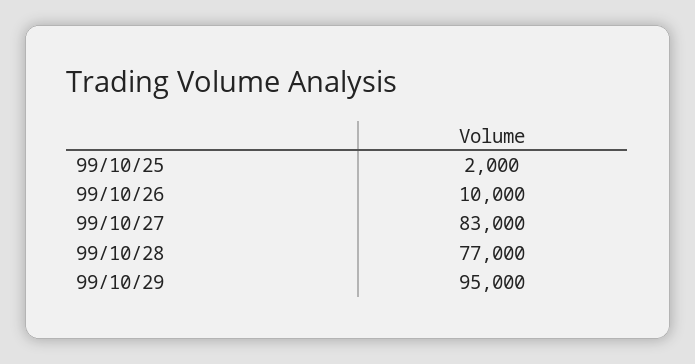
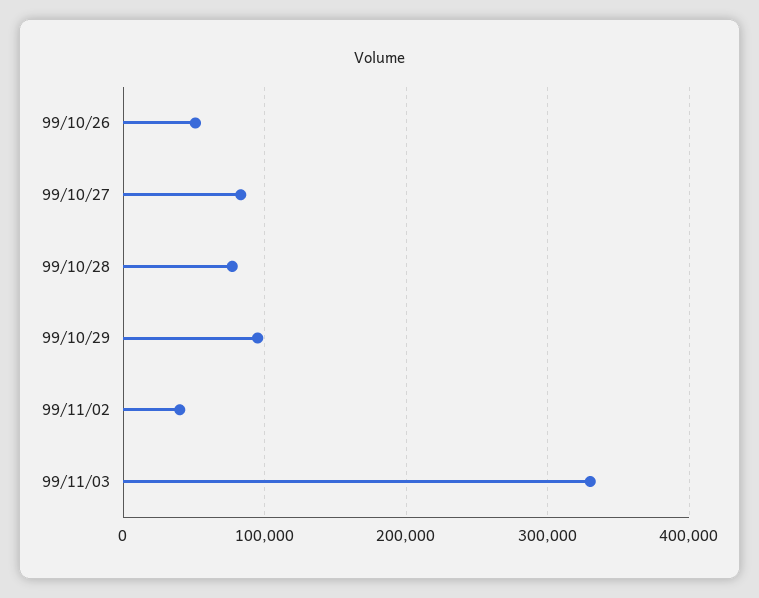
99/10/25: 2000 -> none
99/10/26: 10000 -> 50000
99/11/02: none -> 40000
99/11/03: none -> 330000

